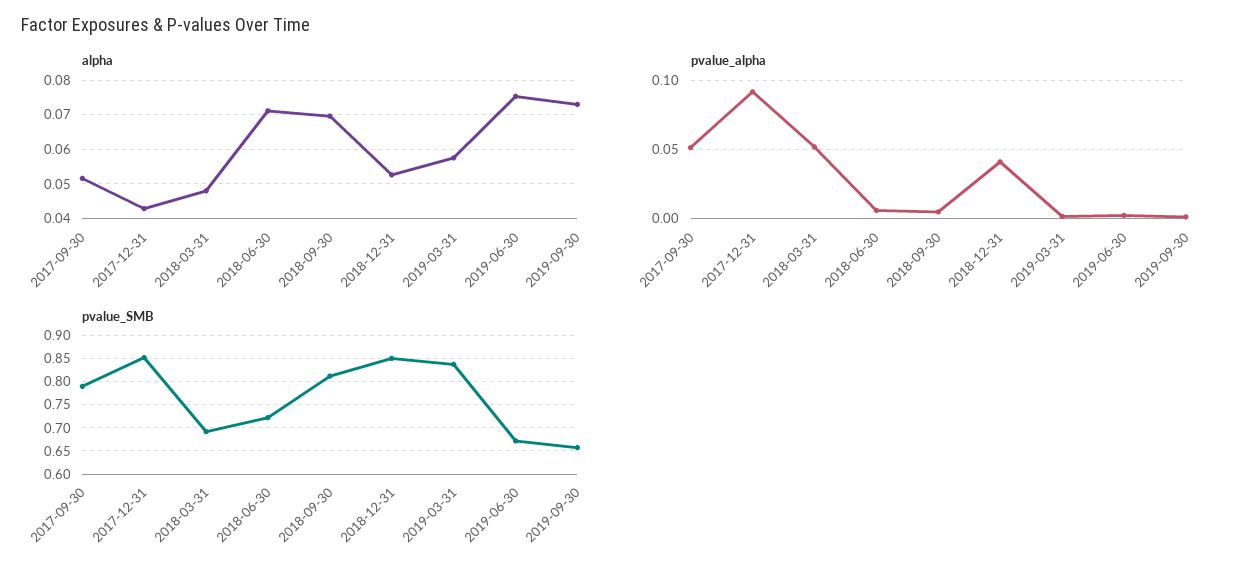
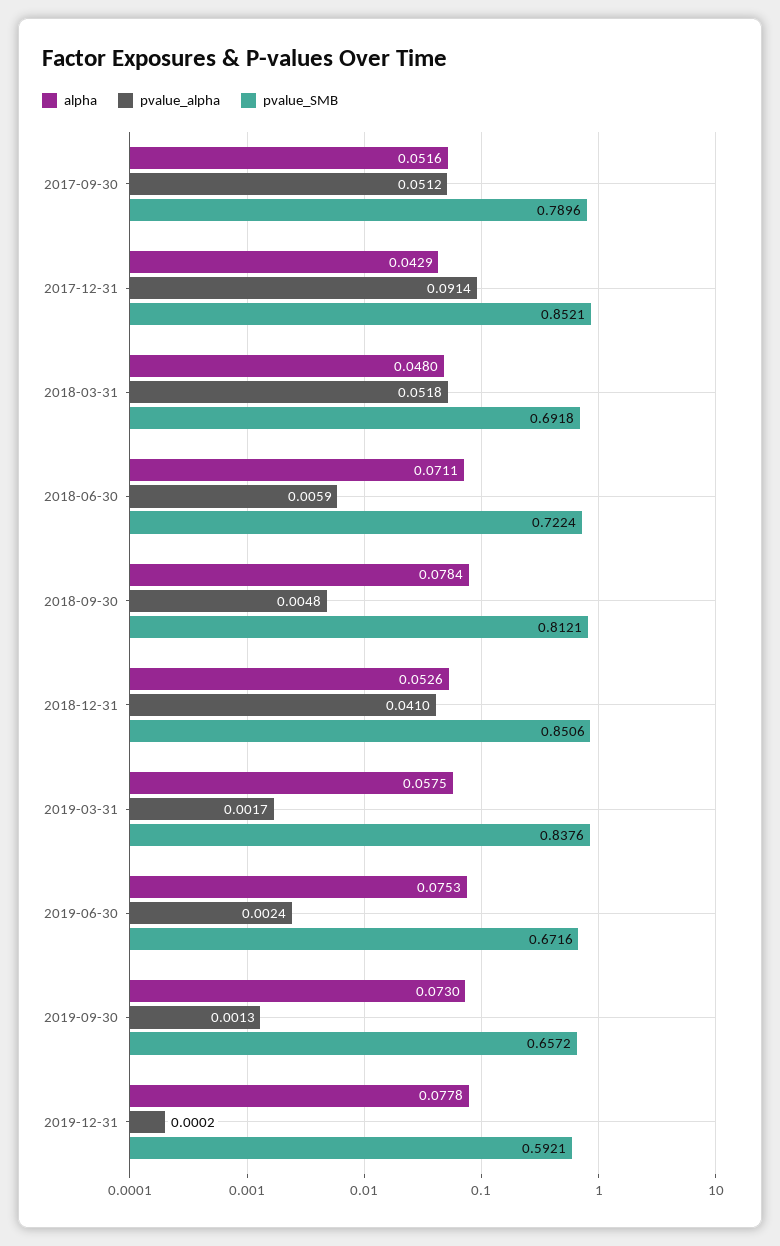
alpha, 2018-09-30: 0.07 -> 0.0784
alpha, 2019-12-31: none -> 0.0778
pvalue_alpha, 2019-12-31: none -> 0.0002
pvalue_SMB, 2019-12-31: none -> 0.5921

